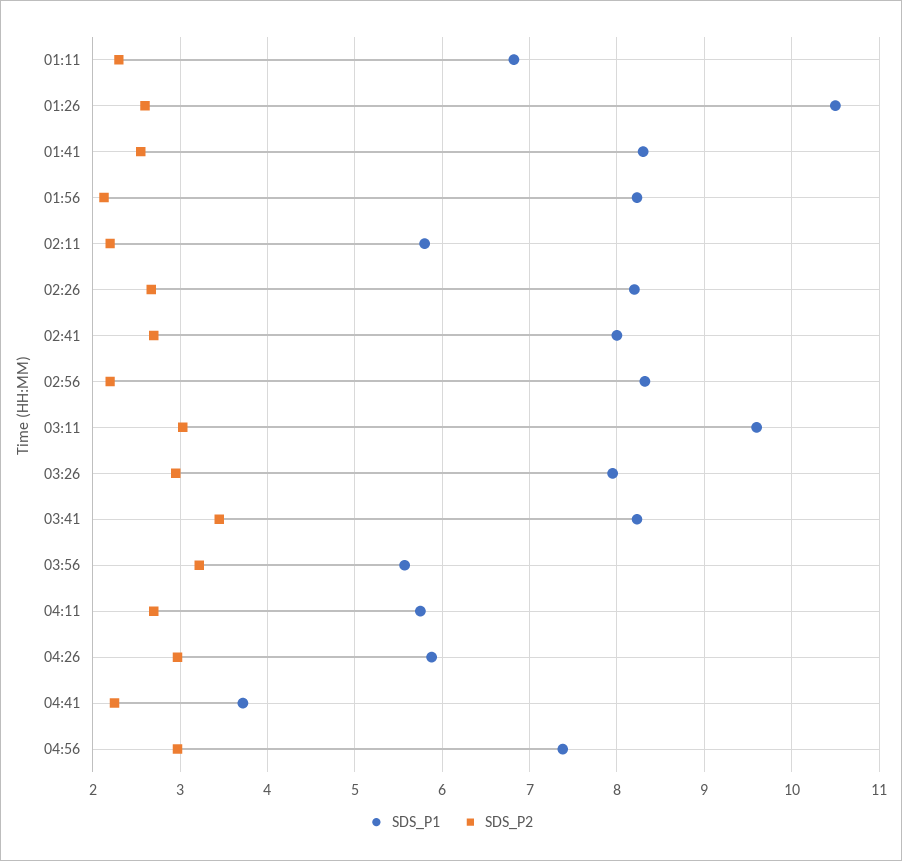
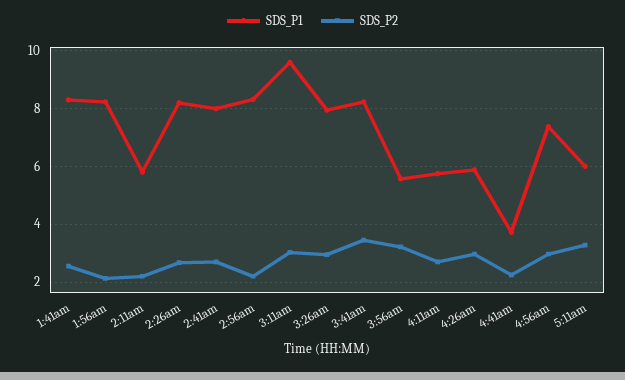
SDS_P1, 01:11: 6.8 -> none
SDS_P2, 01:11: 2.3 -> none
SDS_P1, 01:26: 10.5 -> none
SDS_P2, 01:26: 2.6 -> none
SDS_P1, 5:11am: none -> 6
SDS_P2, 5:11am: none -> 3.25

